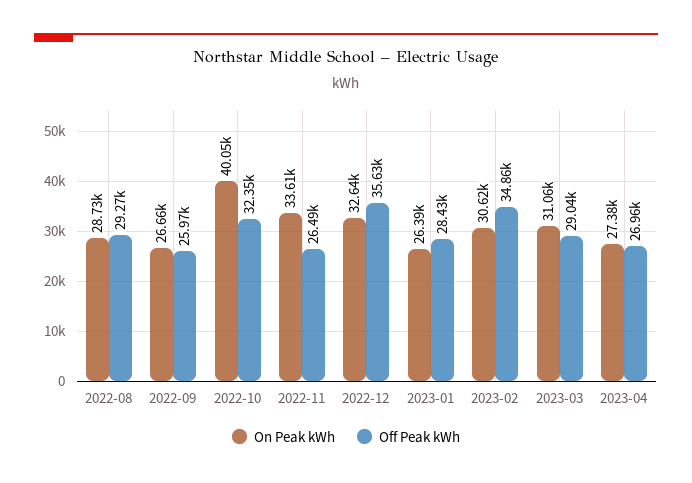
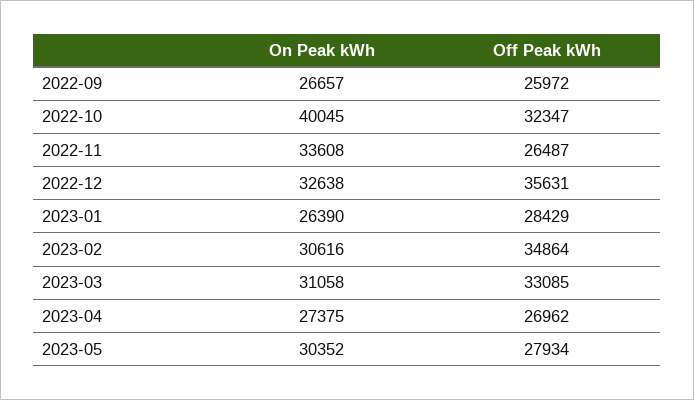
On Peak kWh, 2022-08: 28730 -> none
Off Peak kWh, 2022-08: 29270 -> none
Off Peak kWh, 2023-03: 29040 -> 33085
On Peak kWh, 2023-05: none -> 30352
Off Peak kWh, 2023-05: none -> 27934

